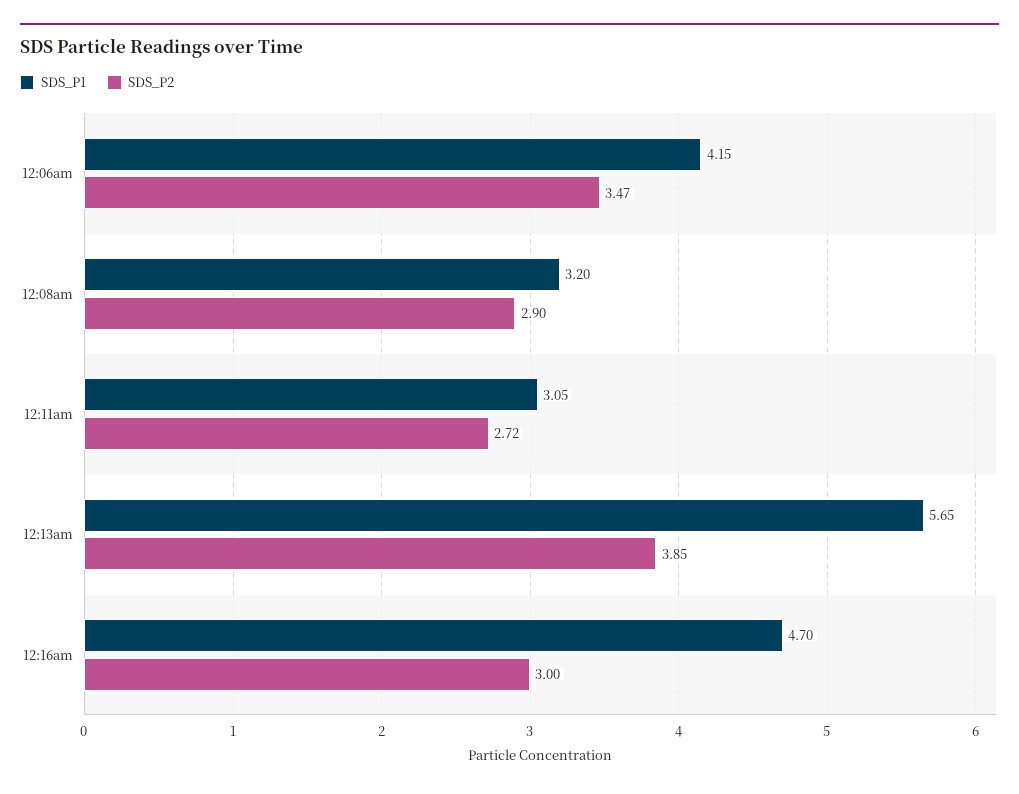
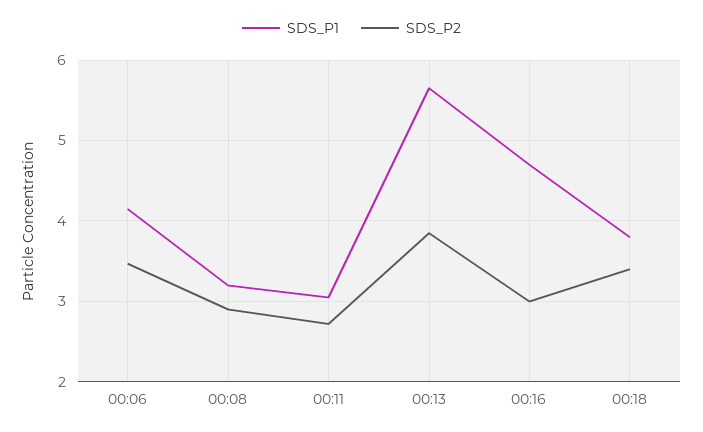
SDS_P1, 00:18: none -> 3.8
SDS_P2, 00:18: none -> 3.4

